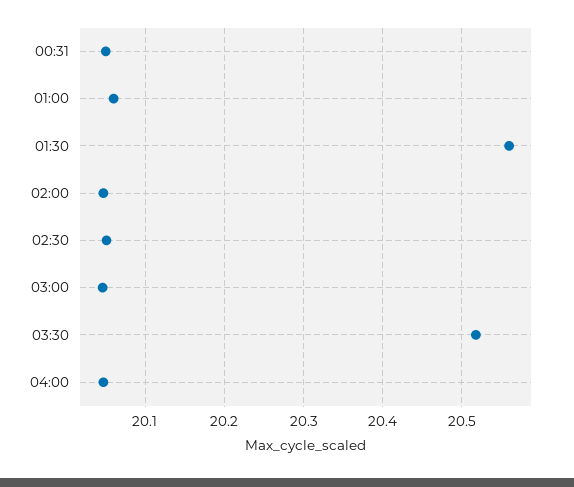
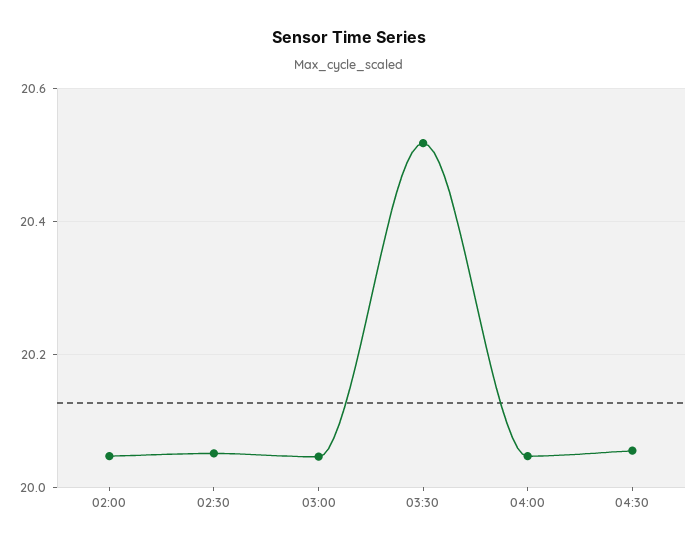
00:31: 20.05 -> none
01:00: 20.06 -> none
01:30: 20.56 -> none
04:30: none -> 20.06

